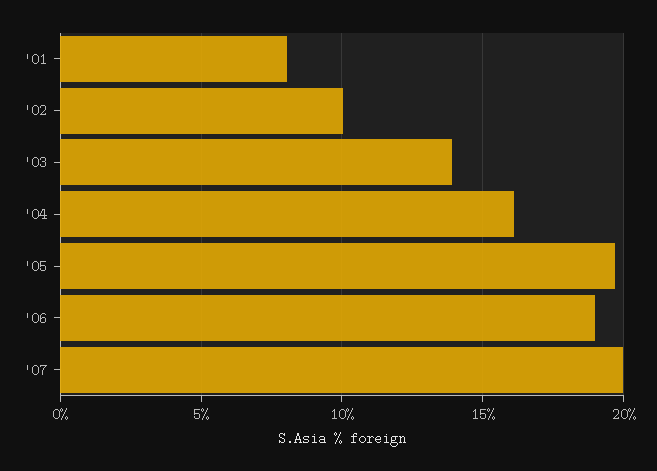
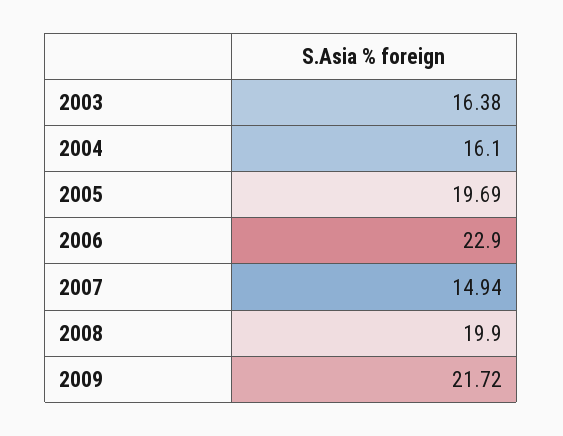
'01: 8 -> none
'02: 10 -> none
'03: 14 -> 16.38
'06: 19 -> 22.9
'07: 20 -> 14.94
2008: none -> 19.9
2009: none -> 21.72

